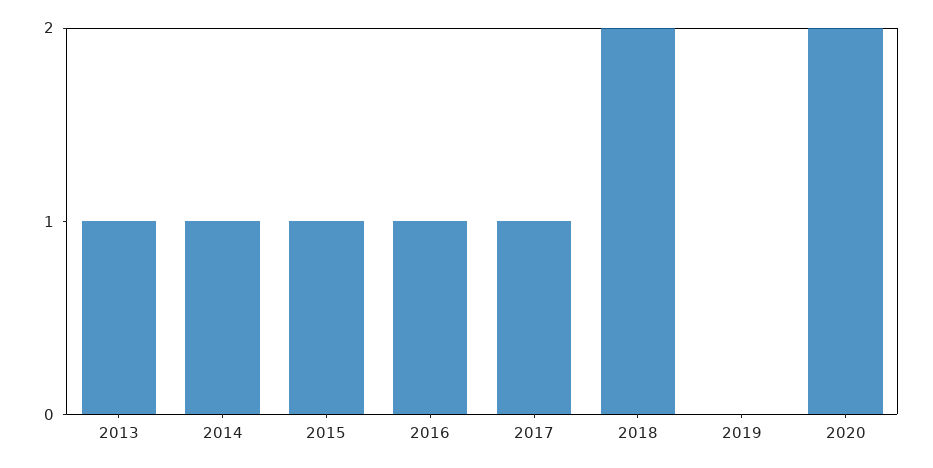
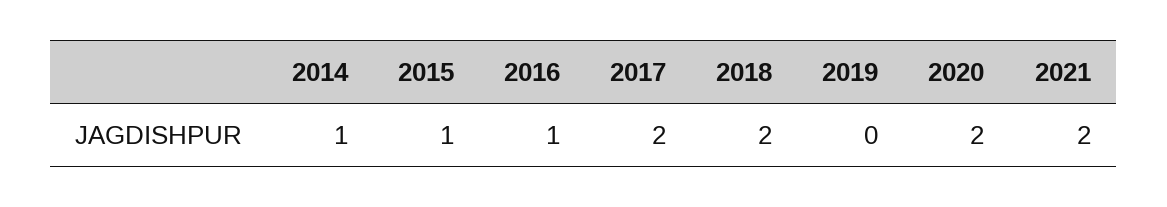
2013: 1 -> none
2017: 1 -> 2
2021: none -> 2

